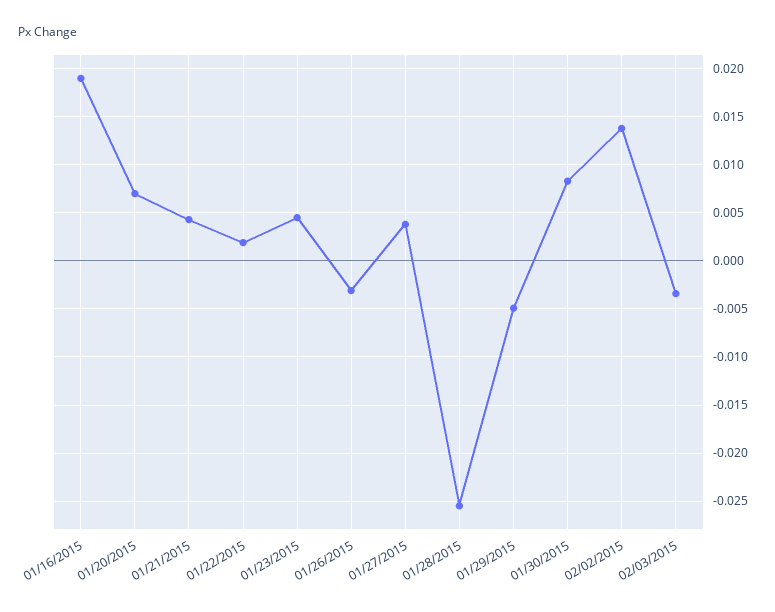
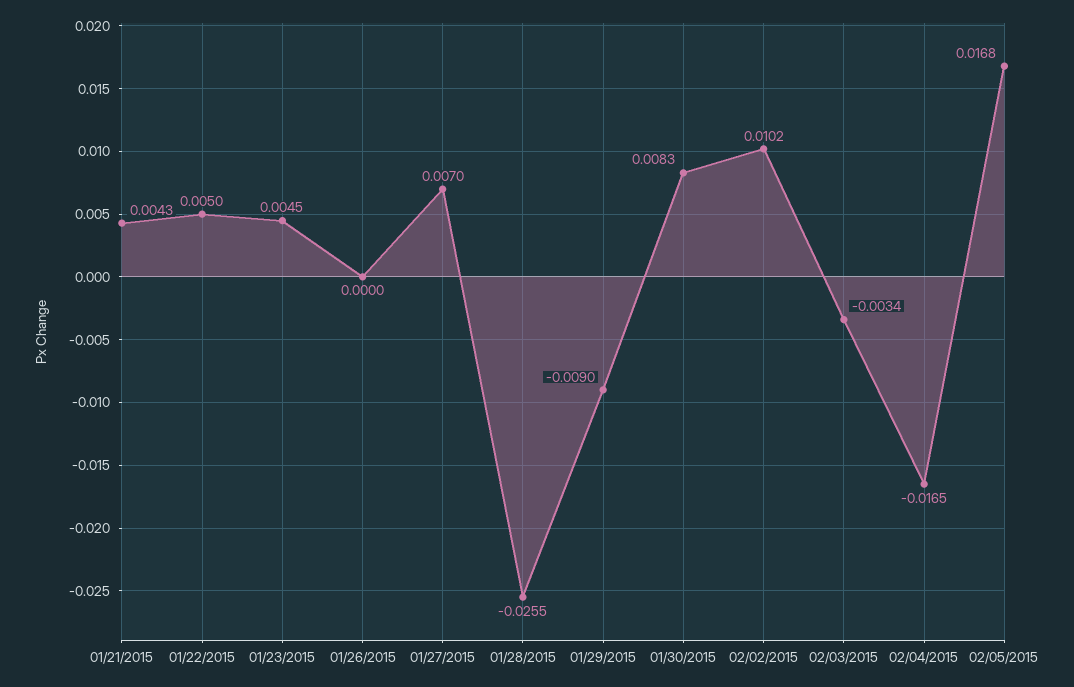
01/16/2015: 0.019 -> none
01/20/2015: 0.007 -> none
01/22/2015: 0.002 -> 0.005
01/26/2015: -0.003 -> 0
01/27/2015: 0.004 -> 0.007
01/29/2015: -0.005 -> -0.009
02/02/2015: 0.014 -> 0.0102
02/04/2015: none -> -0.0165
02/05/2015: none -> 0.0168

